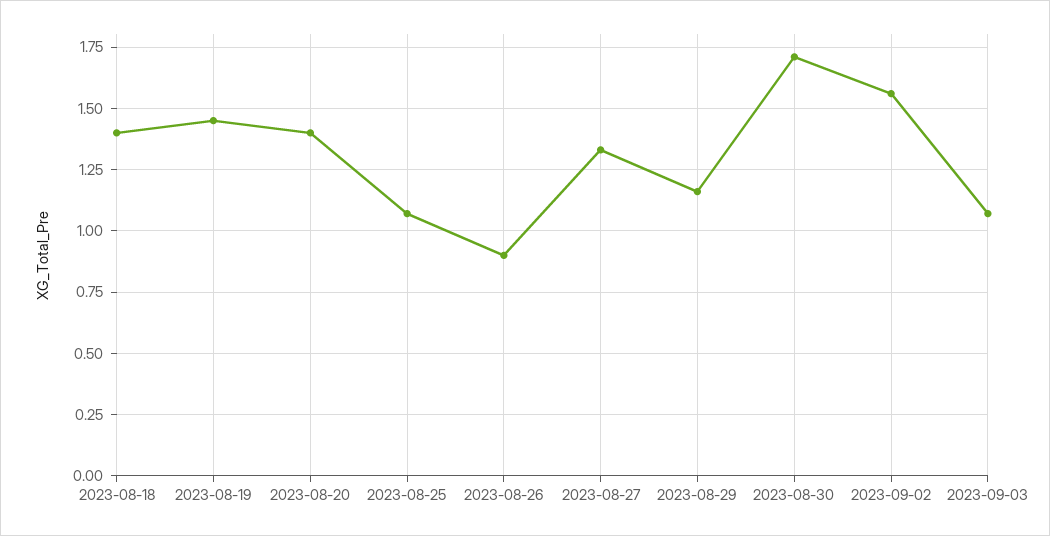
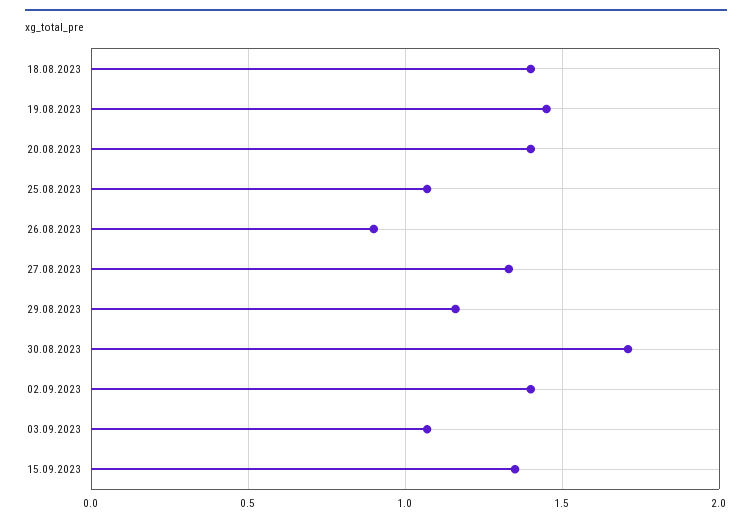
2023-09-02: 1.55 -> 1.4
15.09.2023: none -> 1.35

